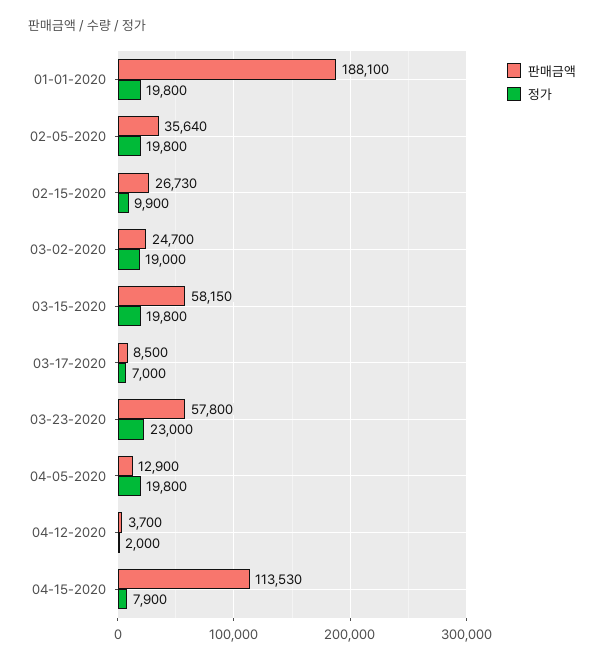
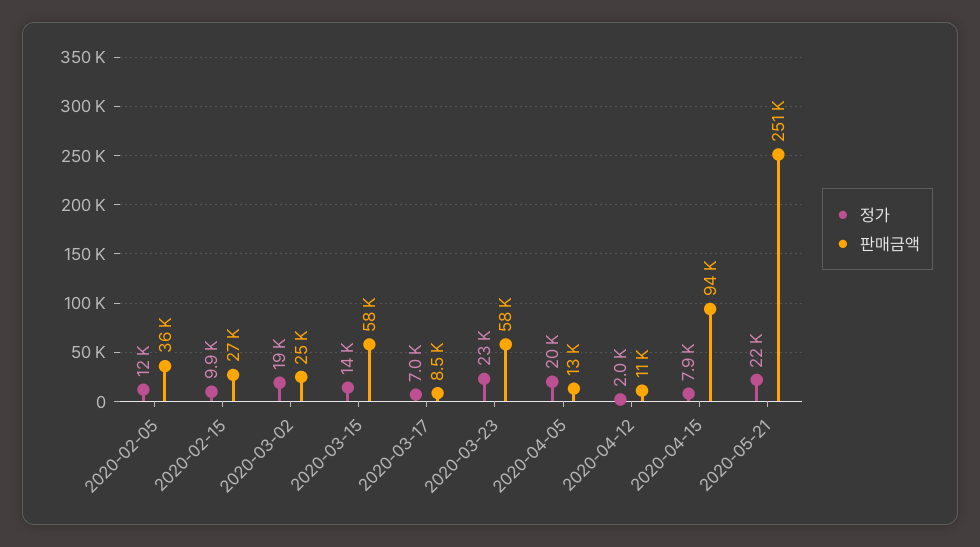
판매금액, 01-01-2020: 188100 -> none
정가, 01-01-2020: 19800 -> none
정가, 02-05-2020: 19800 -> 12000
정가, 03-15-2020: 19800 -> 14000
판매금액, 04-12-2020: 3700 -> 11000
판매금액, 04-15-2020: 113530 -> 94000
정가, 2020-05-21: none -> 22000
판매금액, 2020-05-21: none -> 251000

